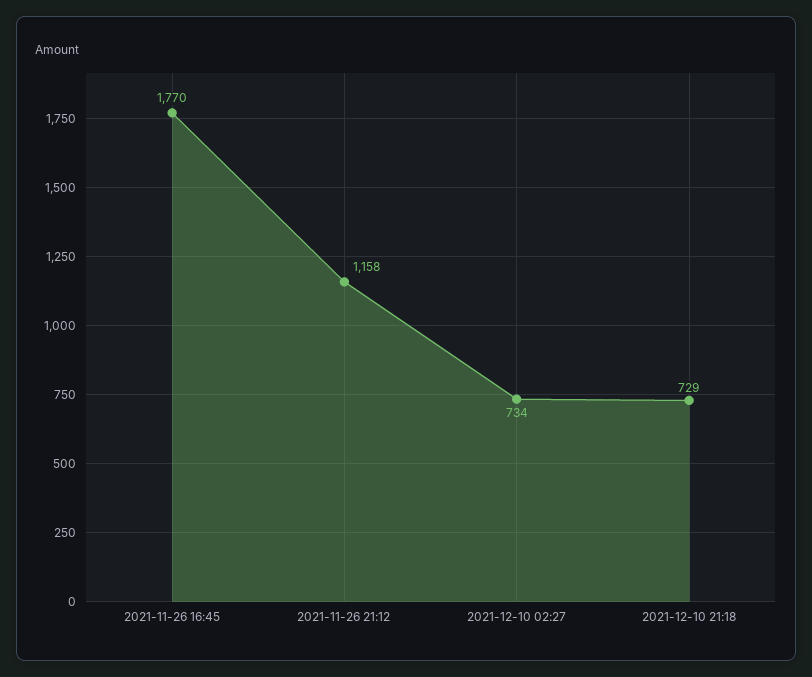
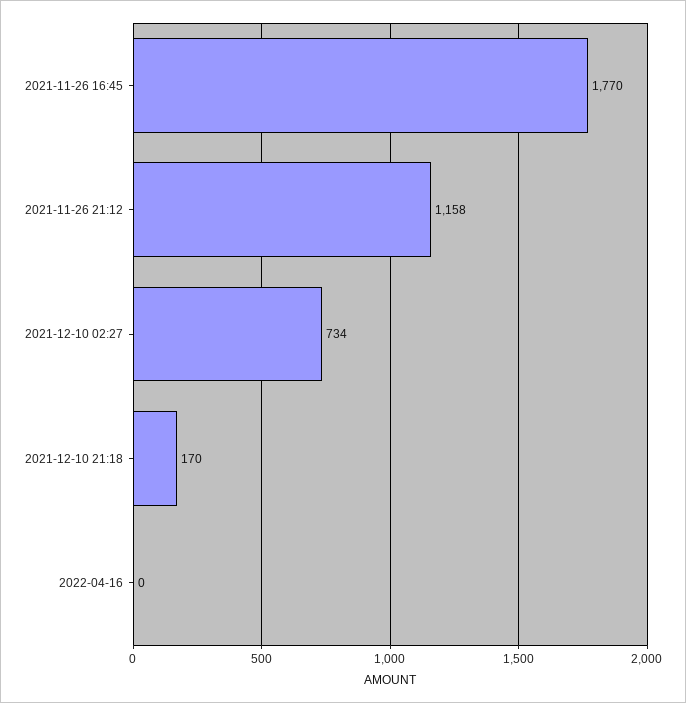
2021-12-10 21:18: 729 -> 170
2022-04-16: none -> 0

